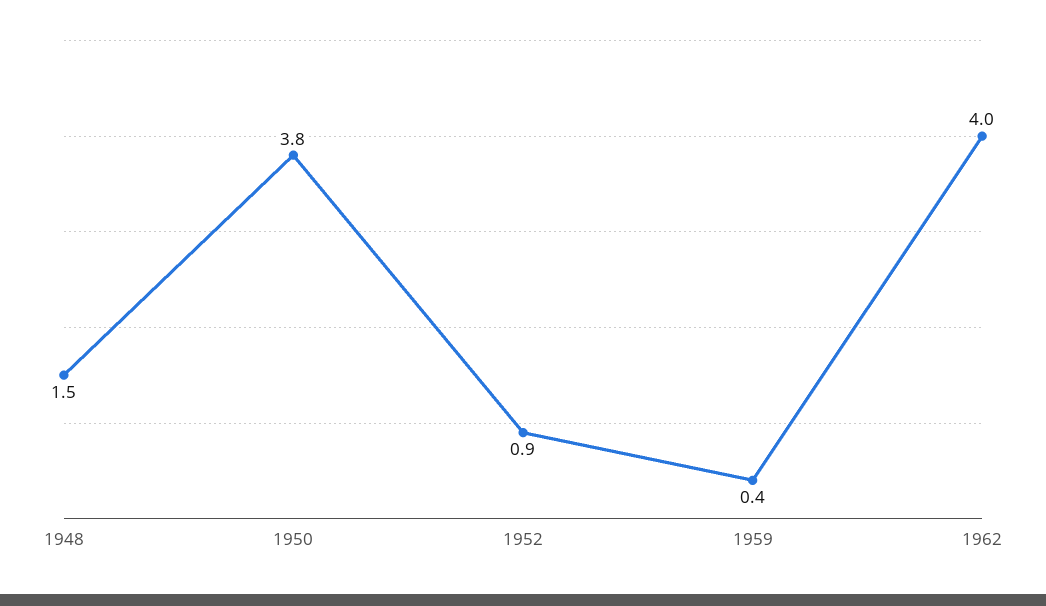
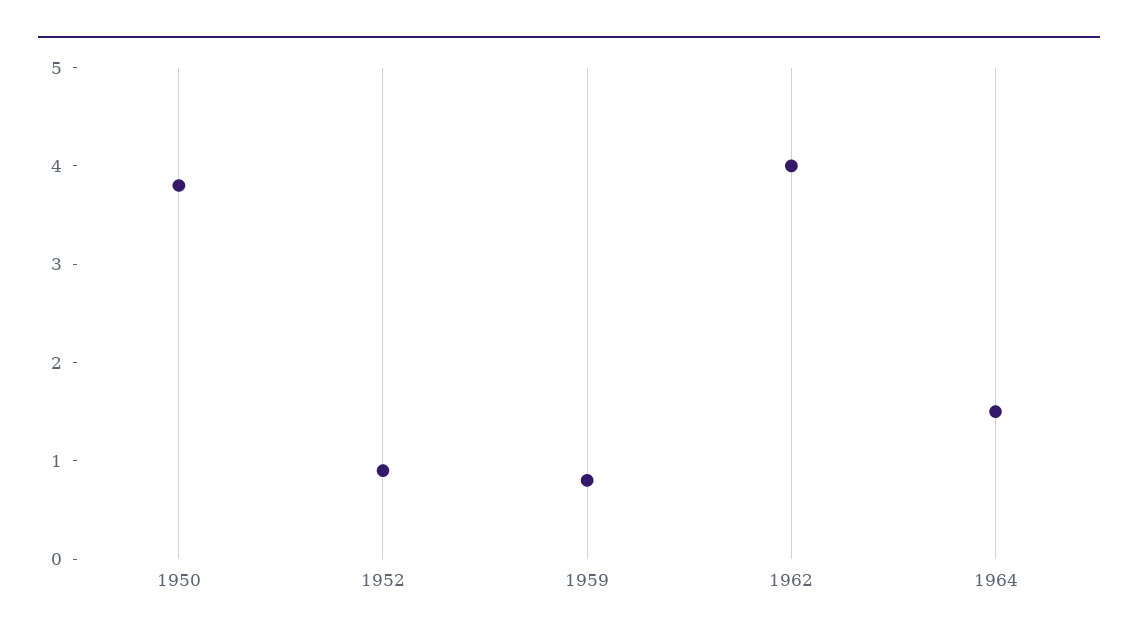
1948: 1.5 -> none
1959: 0.4 -> 0.8
1964: none -> 1.5

